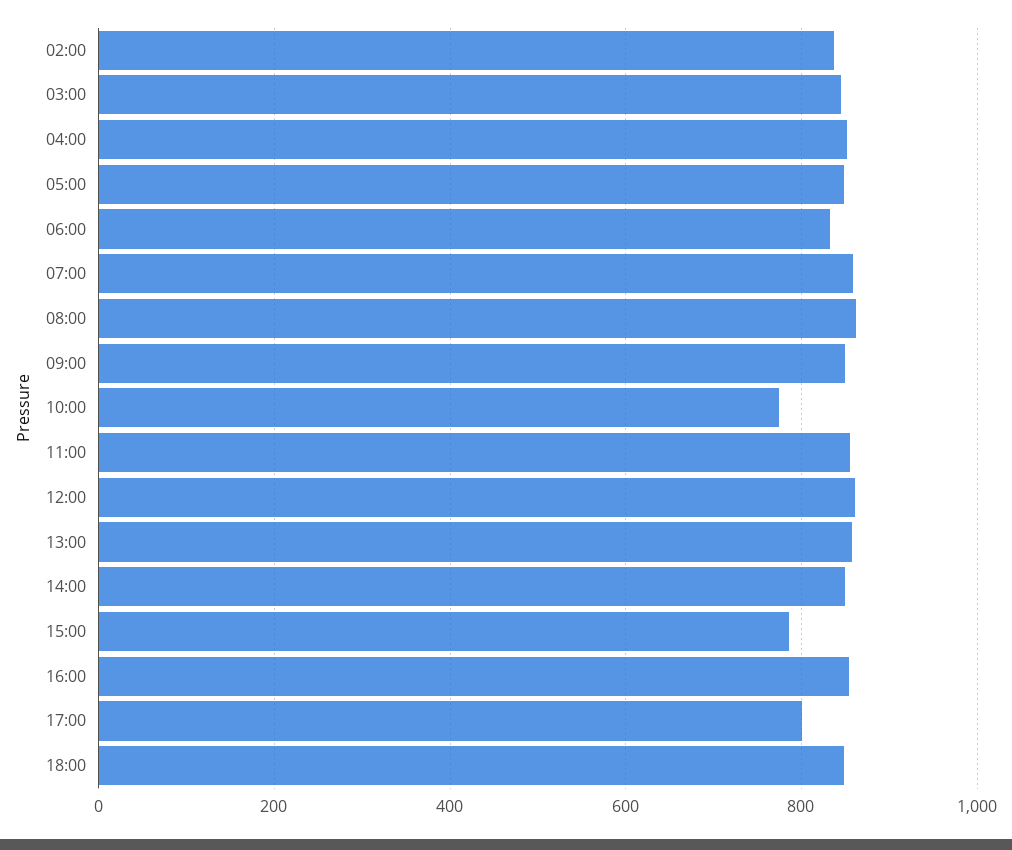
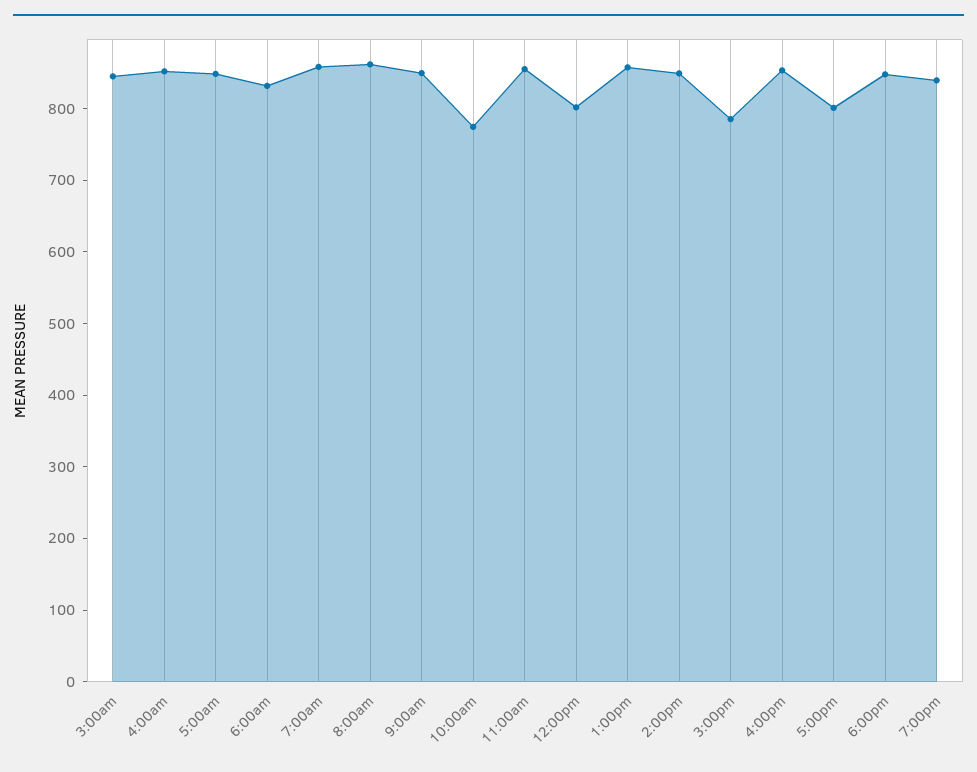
02:00: 840 -> none
12:00: 860 -> 800
7:00pm: none -> 840

